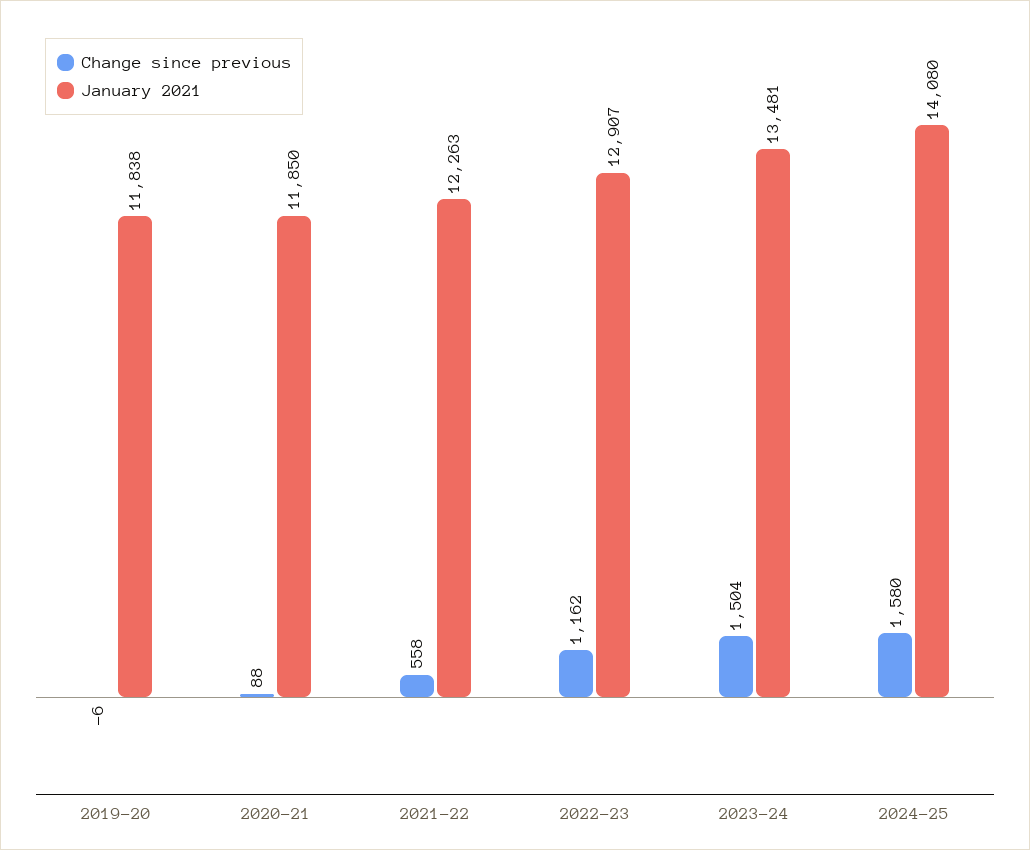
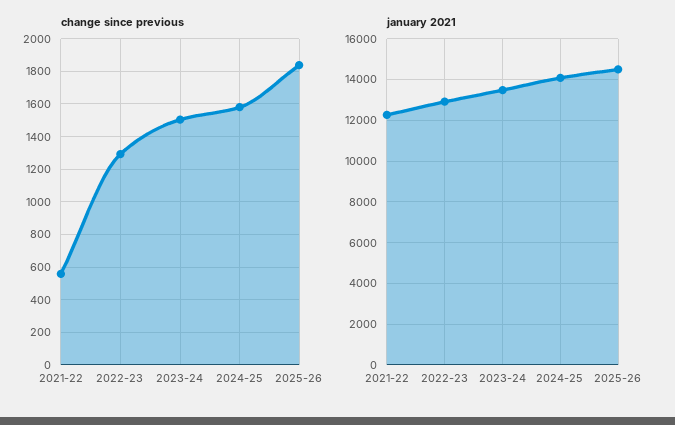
Change since previous, 2019-20: -6 -> none
January 2021, 2019-20: 11838 -> none
Change since previous, 2020-21: 88 -> none
January 2021, 2020-21: 11850 -> none
Change since previous, 2022-23: 1162 -> 1300
Change since previous, 2025-26: none -> 1850
January 2021, 2025-26: none -> 14500

